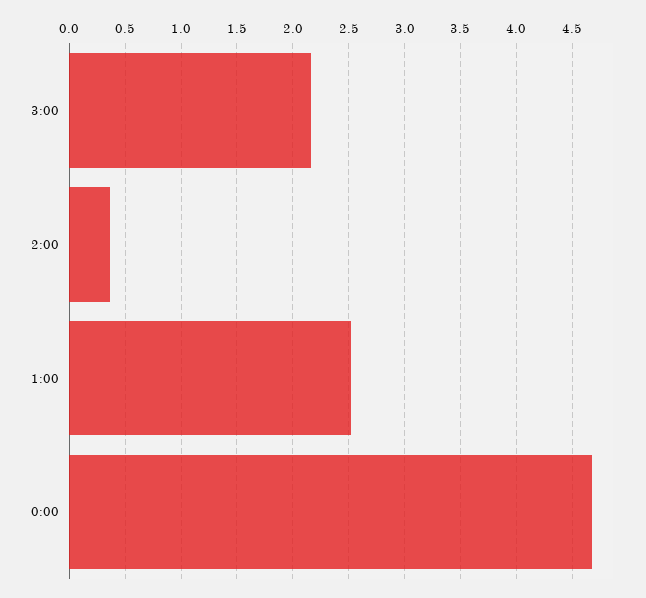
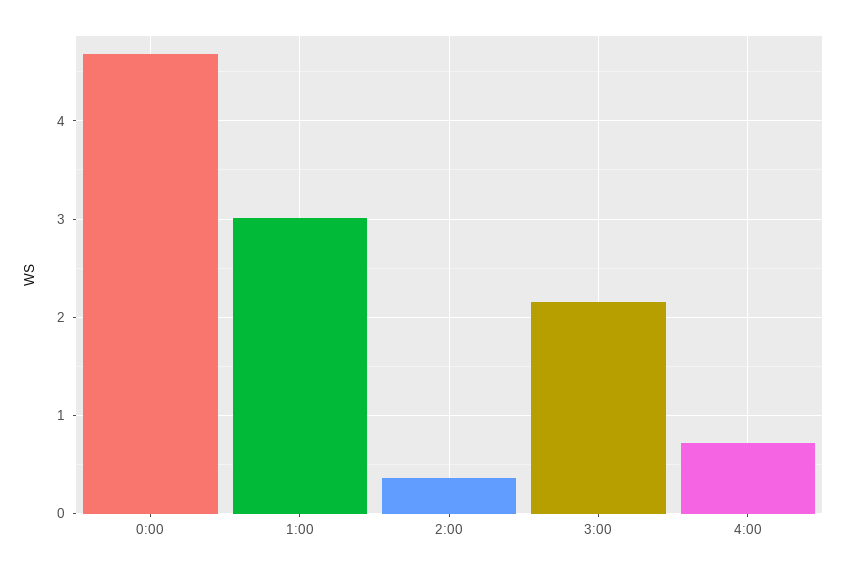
1:00: 2.5 -> 3
4:00: none -> 0.7

